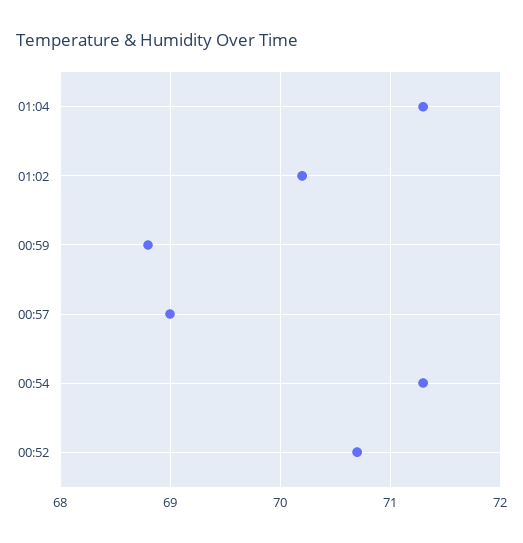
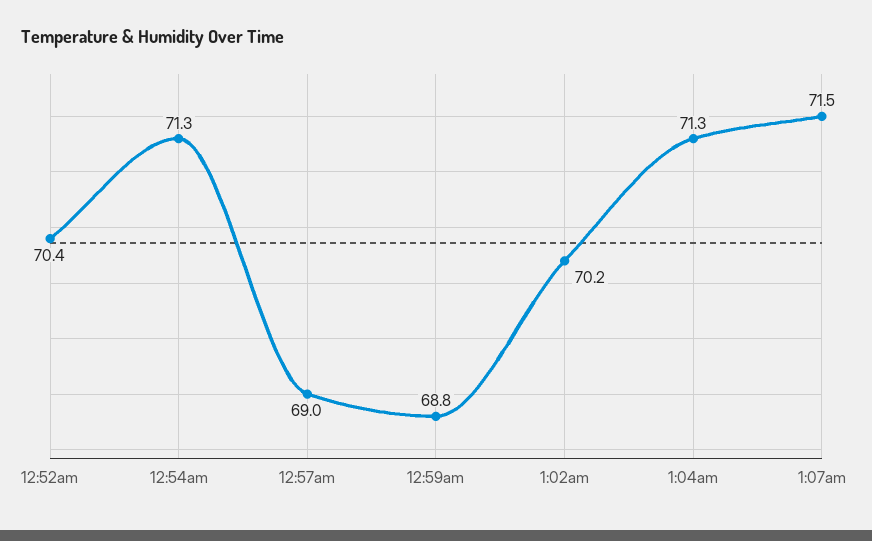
00:52: 70.7 -> 70.4
1:07am: none -> 71.5

